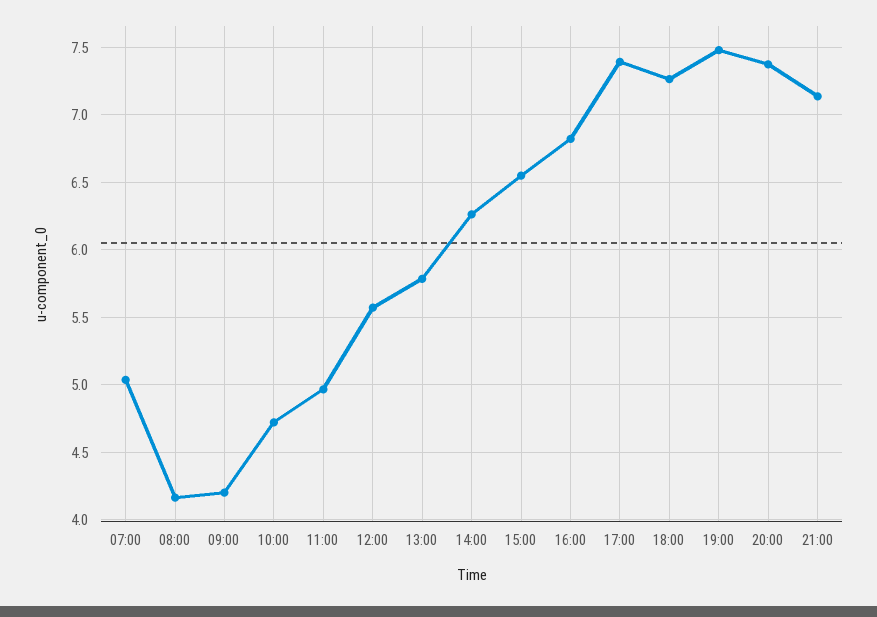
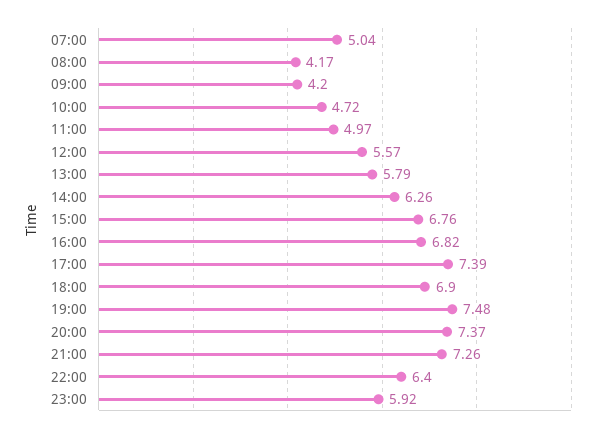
15:00: 6.55 -> 6.76
18:00: 7.25 -> 6.9
21:00: 7.15 -> 7.26
22:00: none -> 6.4
23:00: none -> 5.92

